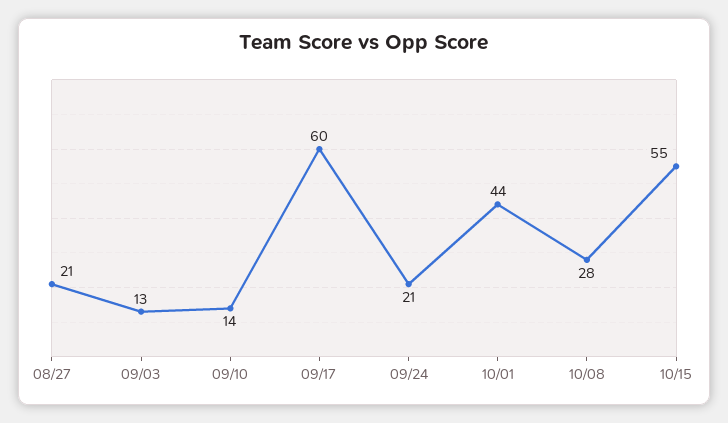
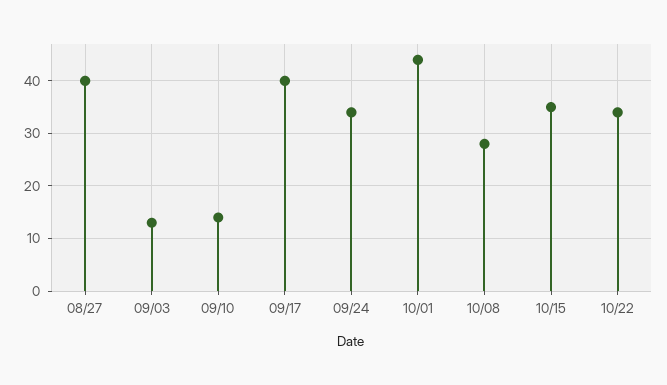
08/27: 21 -> 40
09/17: 60 -> 40
09/24: 21 -> 35
10/15: 55 -> 35
10/22: none -> 35

